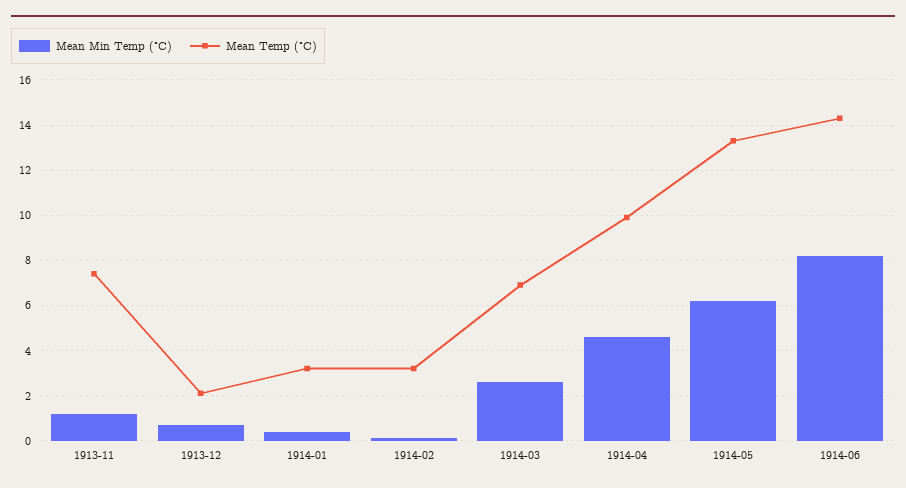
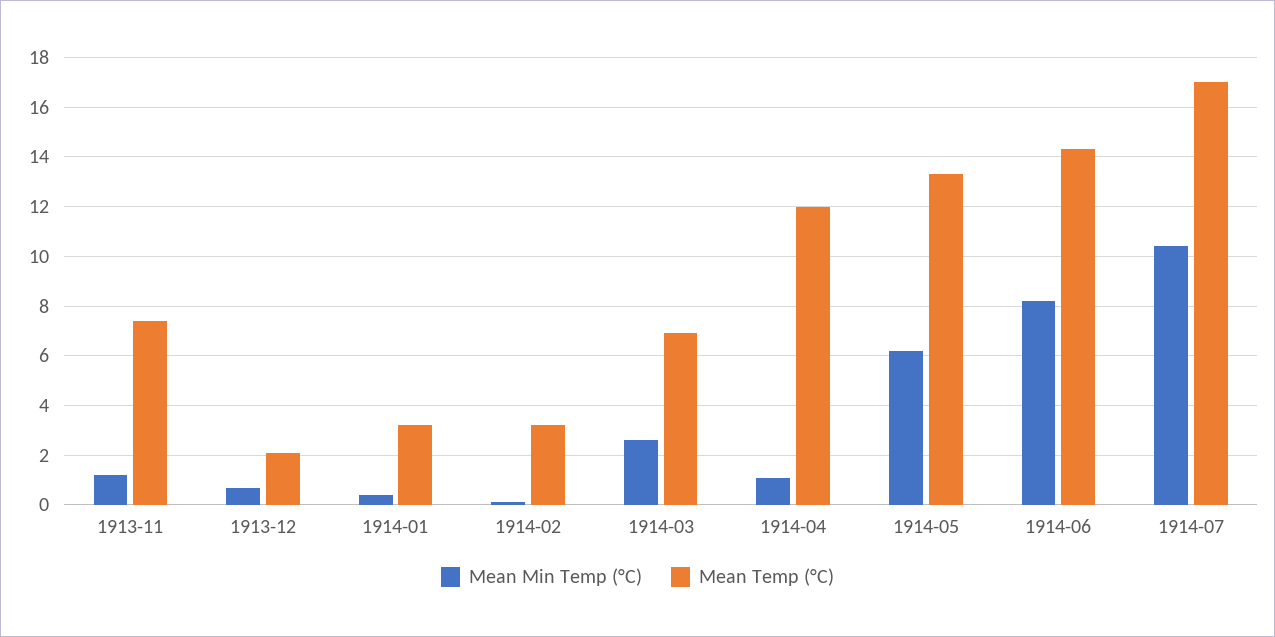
Mean Min Temp (°C), 1914-04: 4.5 -> 1
Mean Temp (°C), 1914-04: 10 -> 12
Mean Min Temp (°C), 1914-07: none -> 10.5
Mean Temp (°C), 1914-07: none -> 17

